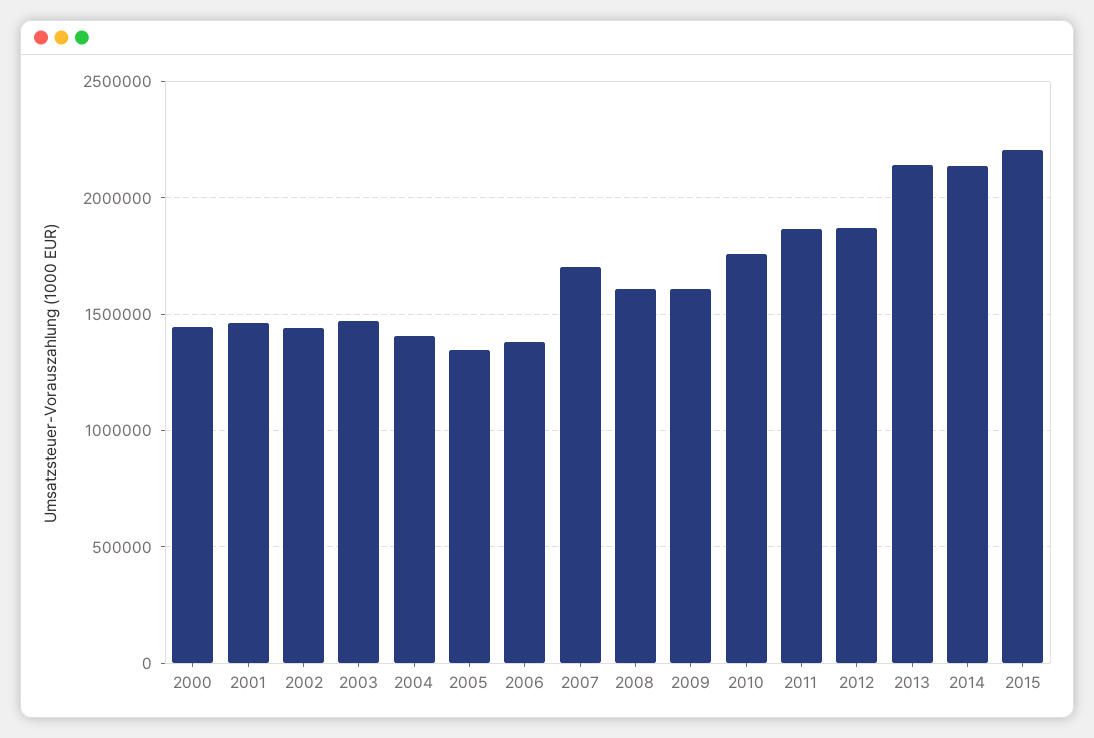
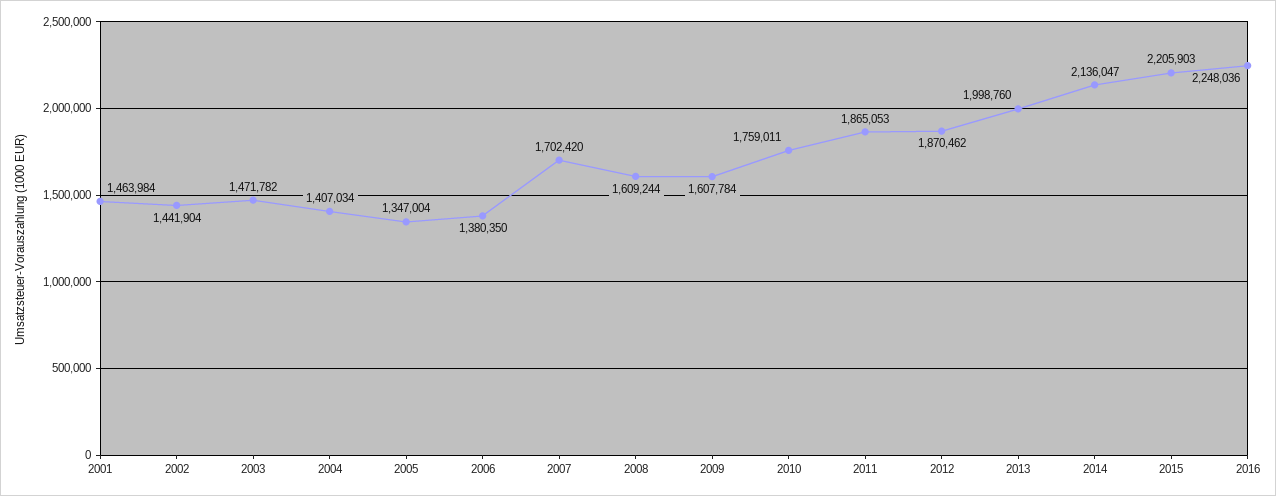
2000: 1450000 -> none
2013: 2150000 -> 1998760
2016: none -> 2248036

